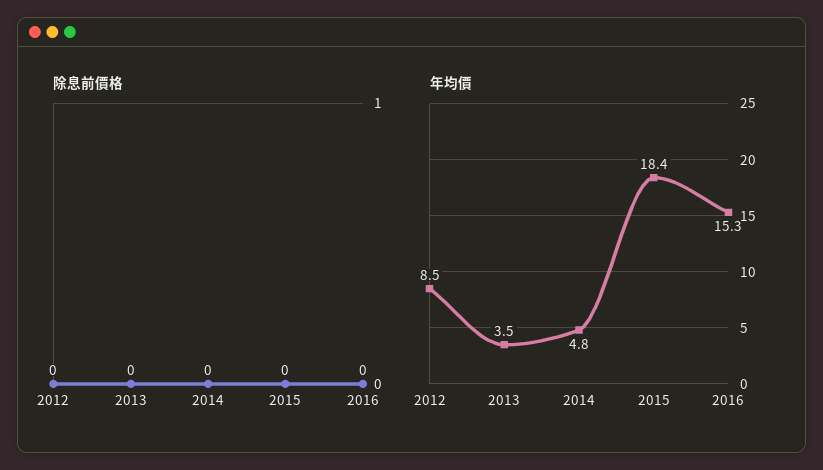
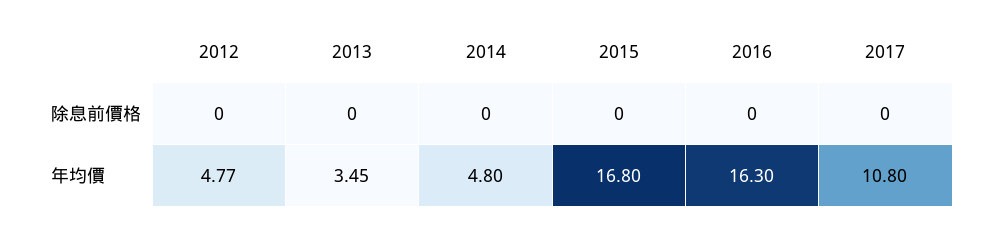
年均價, 2012: 8.5 -> 4.77
年均價, 2015: 18.4 -> 16.8
年均價, 2016: 15.3 -> 16.3
除息前價格, 2017: none -> 0
年均價, 2017: none -> 10.8

